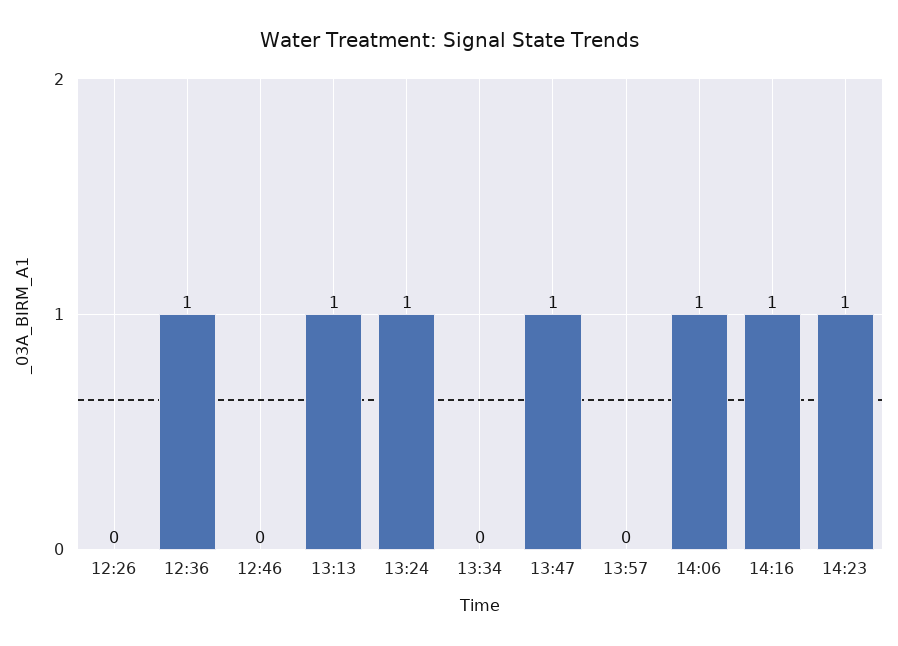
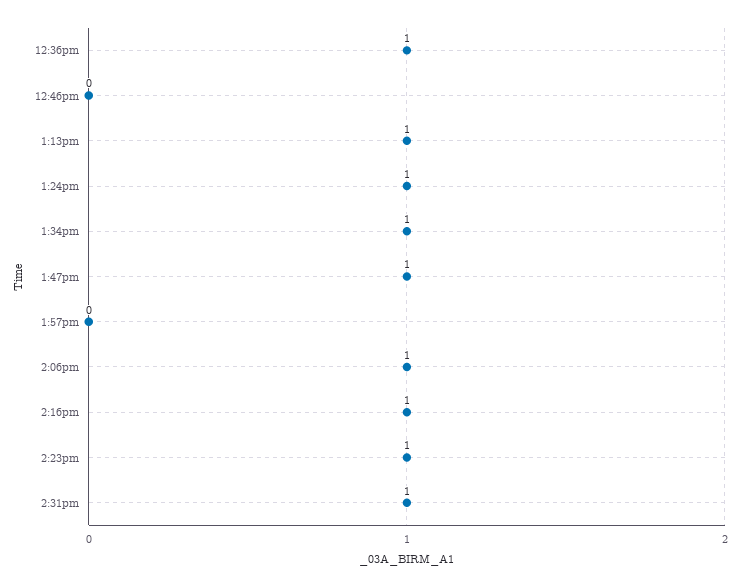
12:26: 0 -> none
13:34: 0 -> 1
2:31pm: none -> 1

